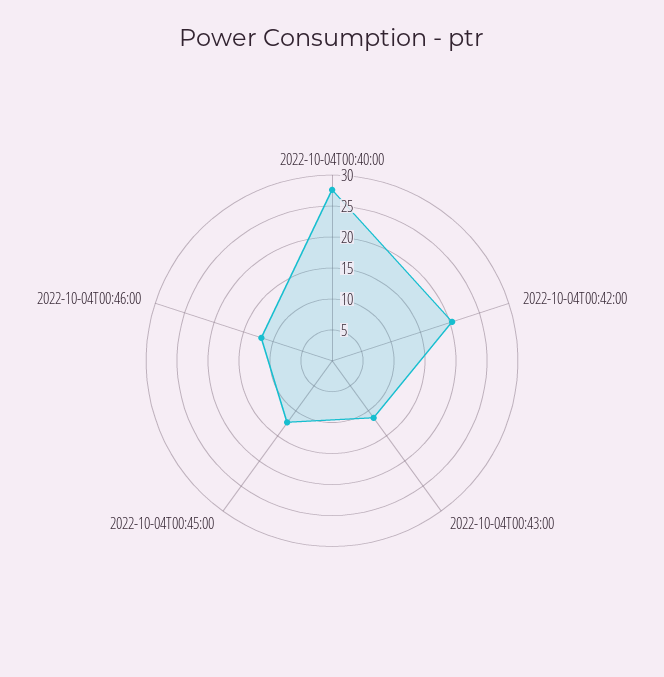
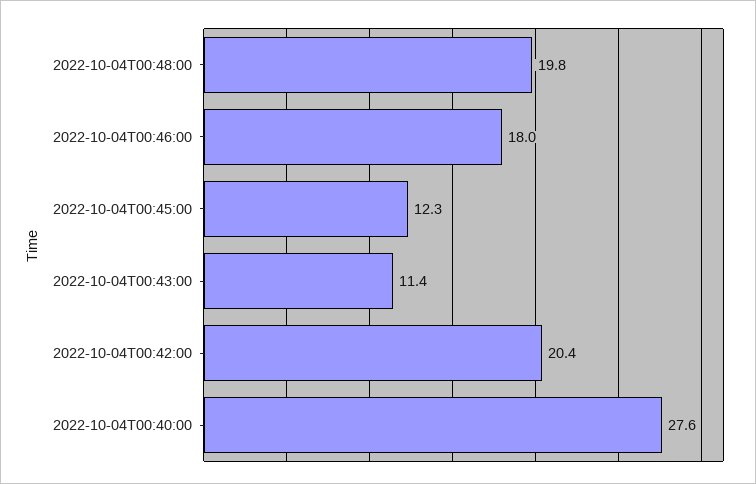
2022-10-04T00:46:00: 12.5 -> 18
2022-10-04T00:48:00: none -> 19.8

